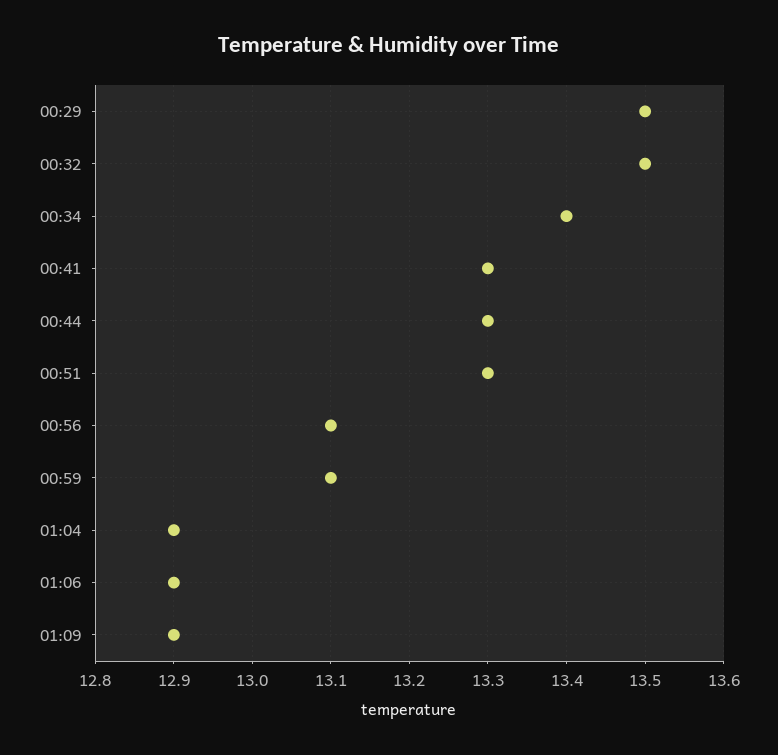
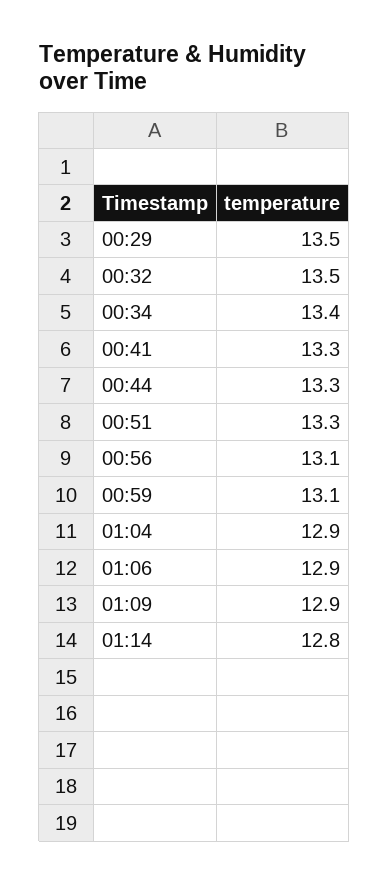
01:14: none -> 12.8

